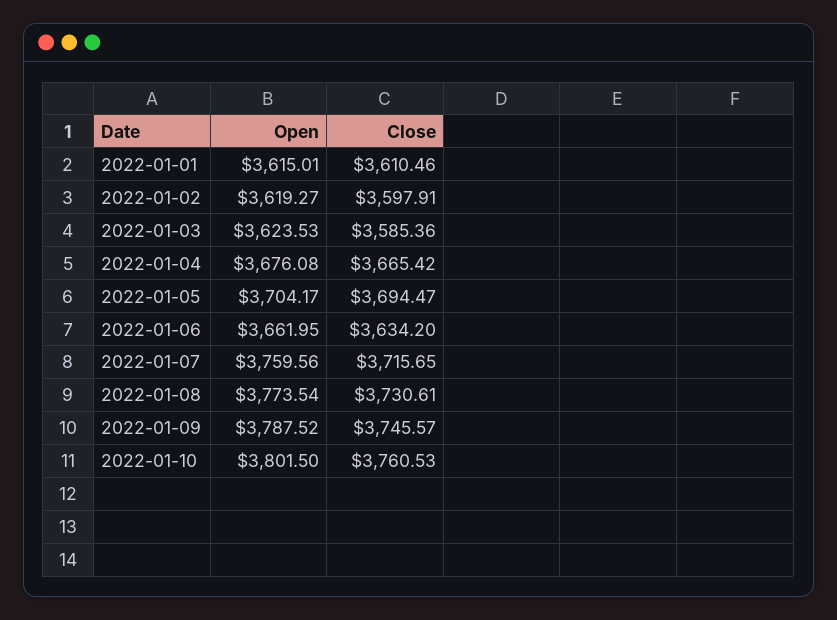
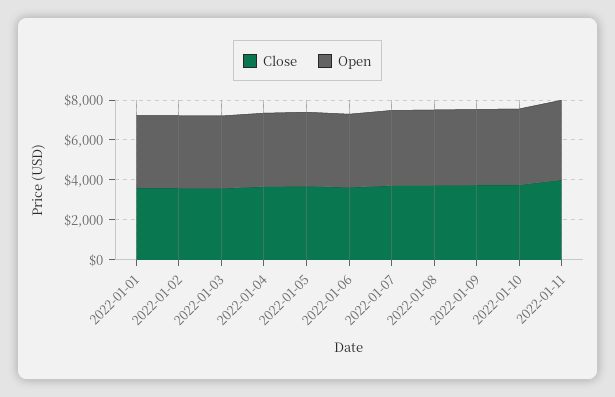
Close, 2022-01-11: none -> 4000
Open, 2022-01-11: none -> 4000

